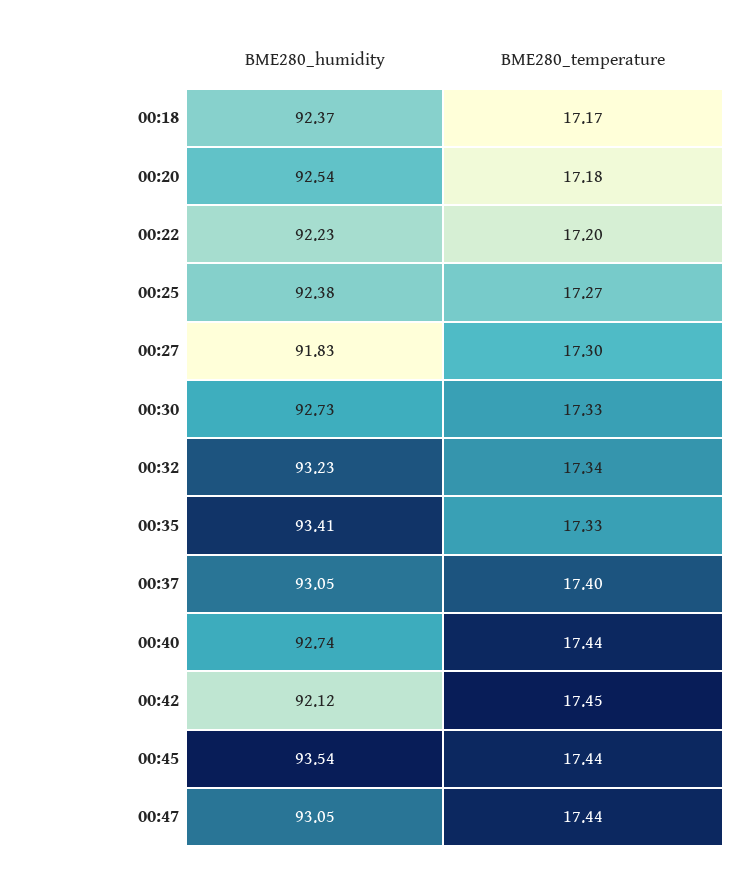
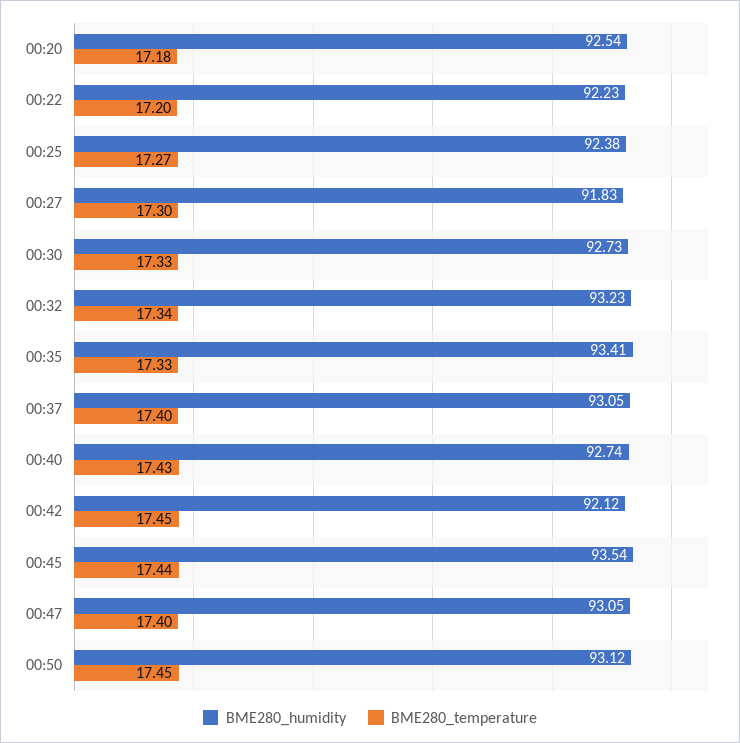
BME280_humidity, 00:18: 92.37 -> none
BME280_temperature, 00:18: 17.17 -> none
BME280_temperature, 00:40: 17.44 -> 17.43
BME280_temperature, 00:47: 17.44 -> 17.4
BME280_humidity, 00:50: none -> 93.12
BME280_temperature, 00:50: none -> 17.45

